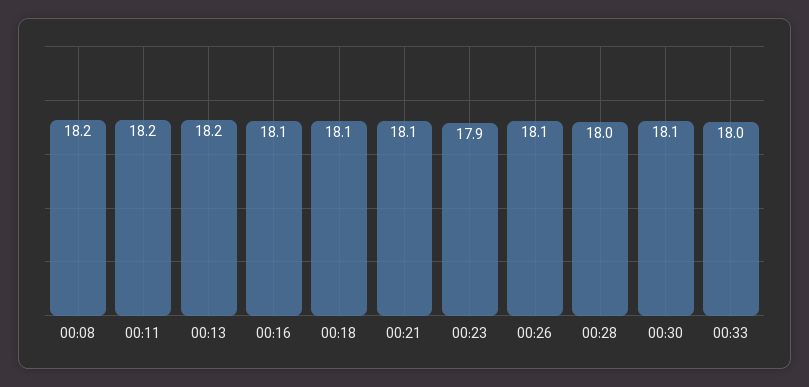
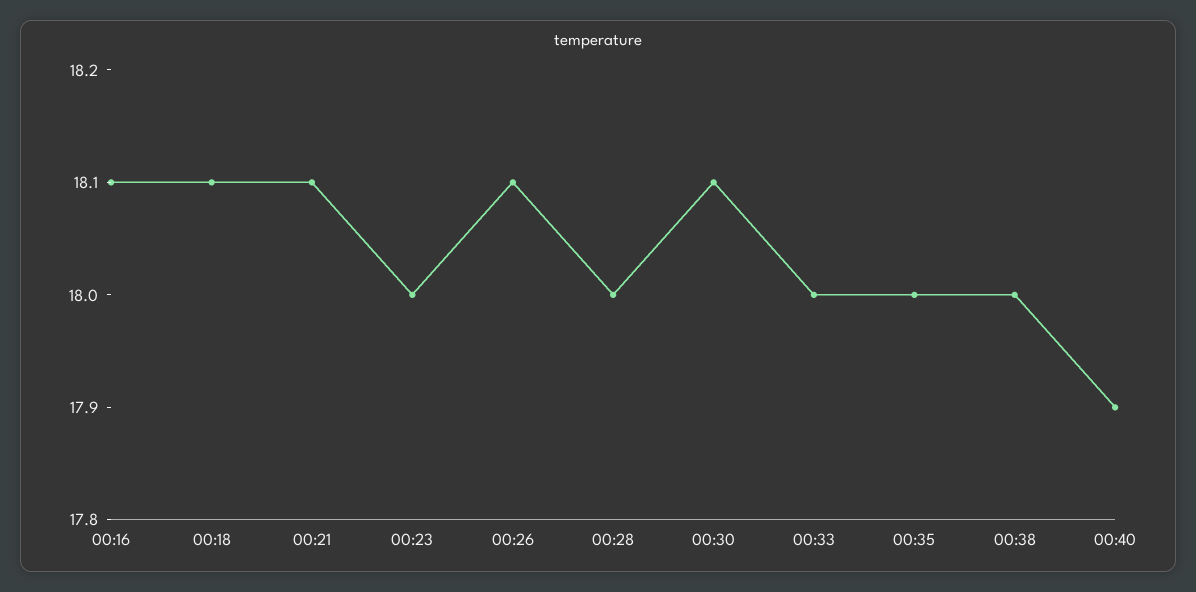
00:08: 18.2 -> none
00:11: 18.2 -> none
00:13: 18.2 -> none
00:23: 17.9 -> 18
00:35: none -> 18
00:38: none -> 18
00:40: none -> 17.9

